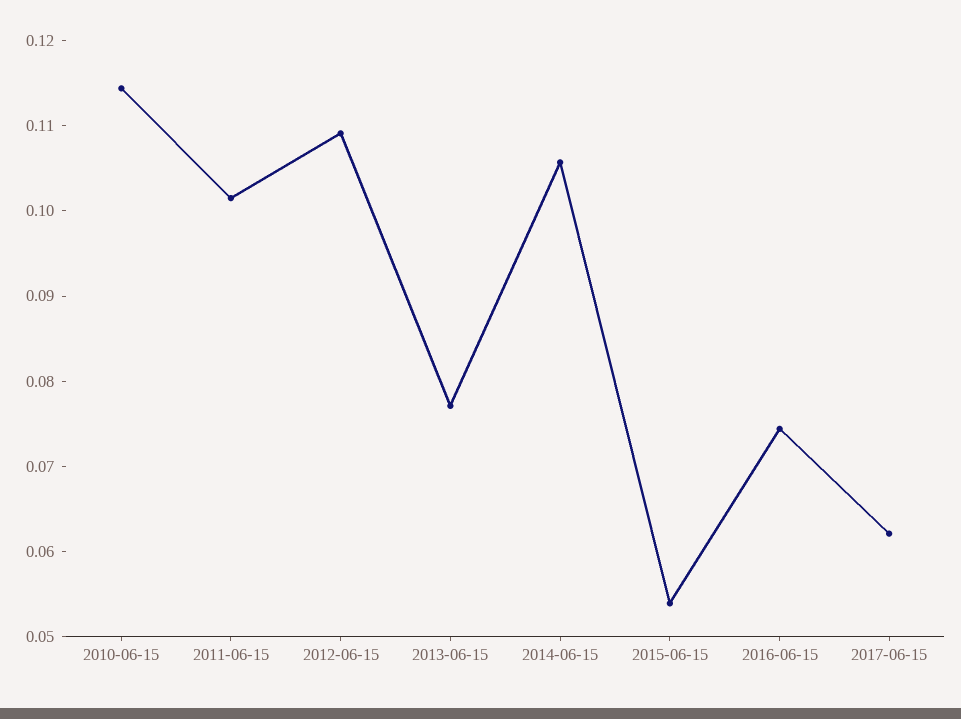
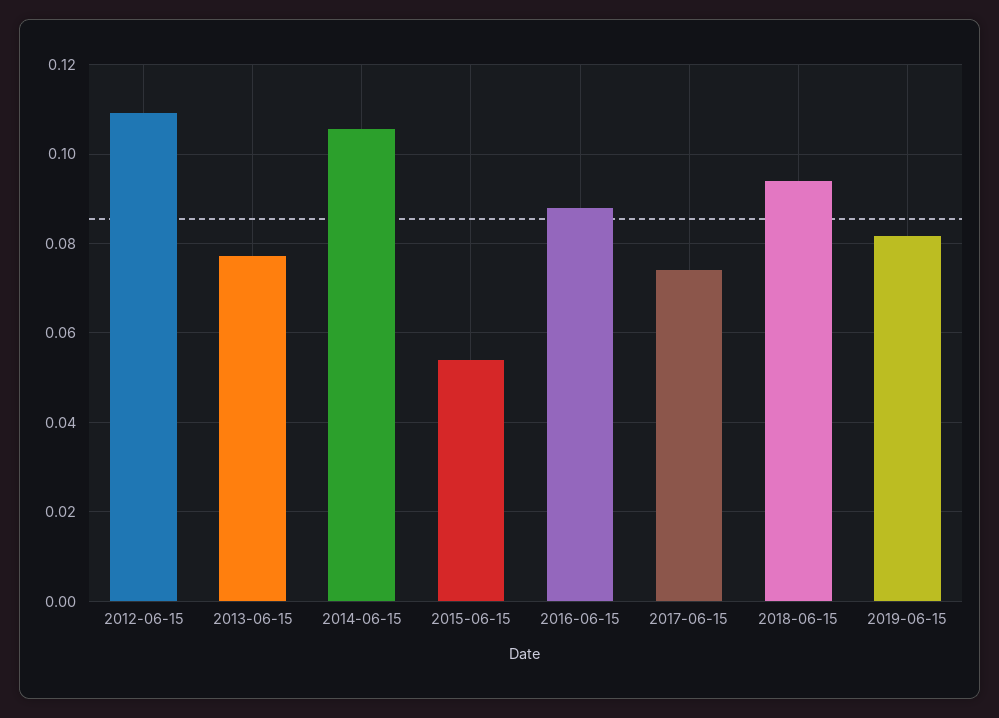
2010-06-15: 0.114 -> none
2011-06-15: 0.102 -> none
2016-06-15: 0.074 -> 0.088
2017-06-15: 0.062 -> 0.074
2018-06-15: none -> 0.094
2019-06-15: none -> 0.082

